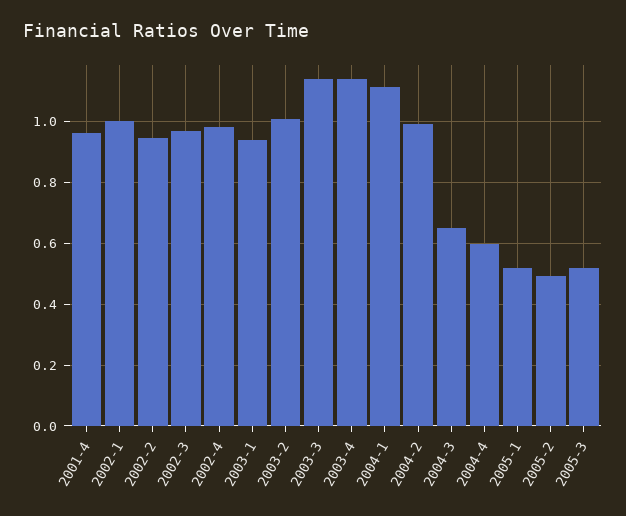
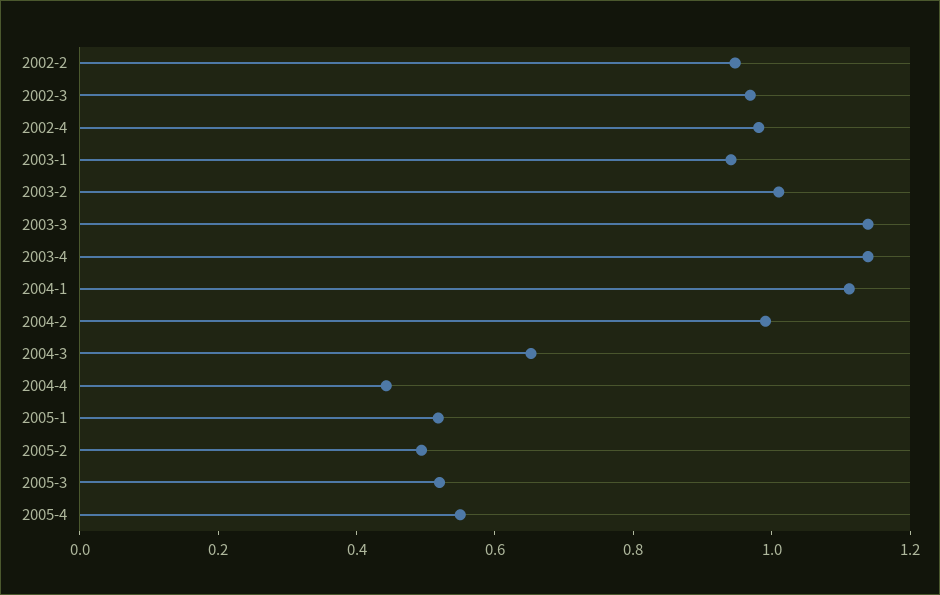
2001-4: 0.96 -> none
2002-1: 1 -> none
2004-4: 0.6 -> 0.45
2005-4: none -> 0.55

